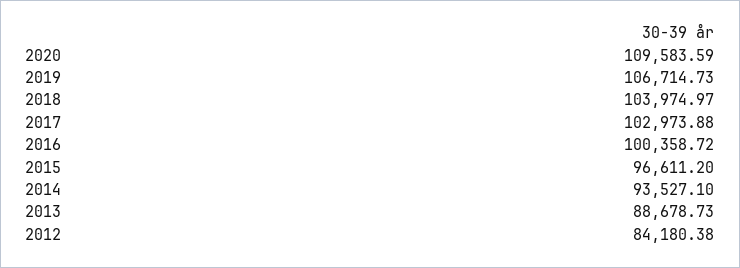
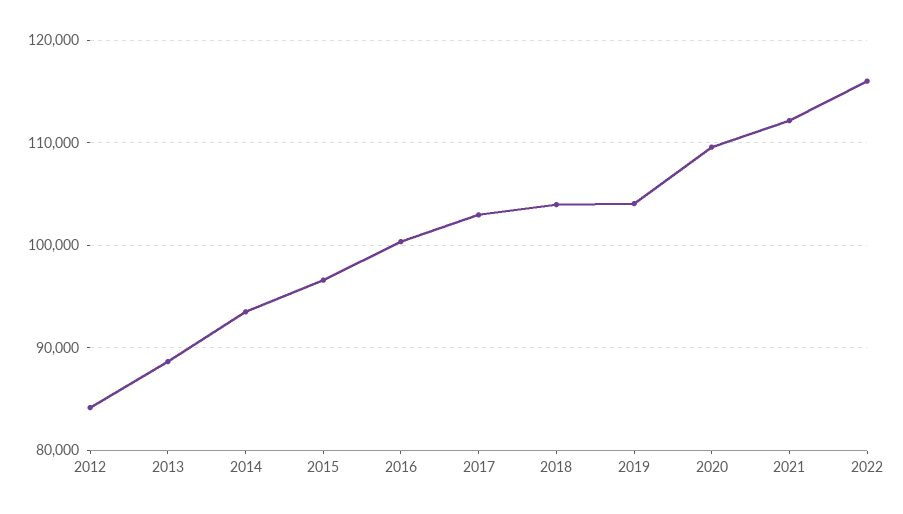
2019: 106714.73 -> 104000
2021: none -> 112000
2022: none -> 116000

